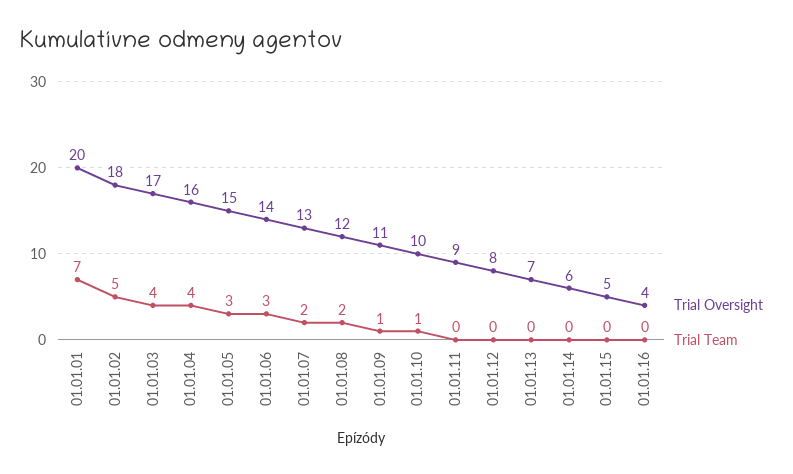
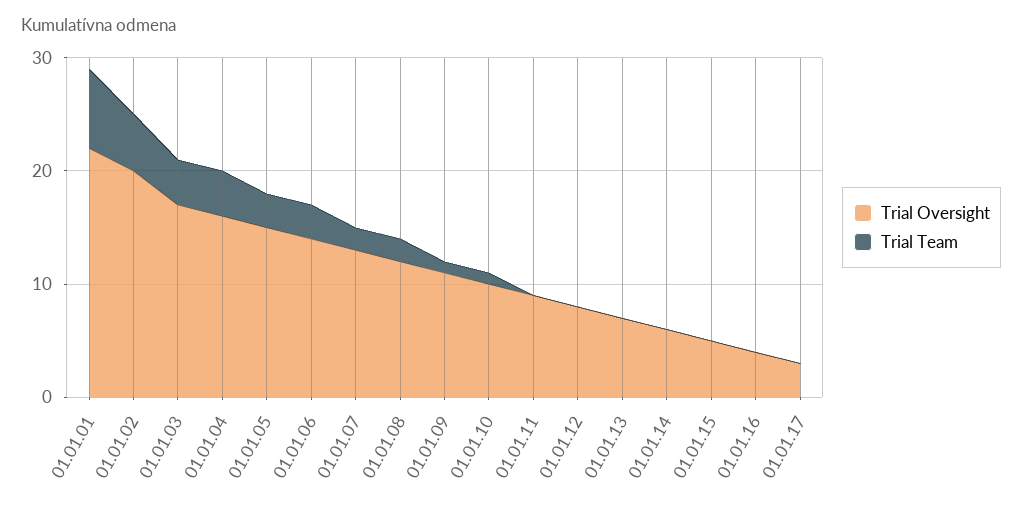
Trial Oversight, 01.01.01: 20 -> 22
Trial Oversight, 01.01.02: 18 -> 20
Trial Oversight, 01.01.17: none -> 3
Trial Team, 01.01.17: none -> 0

